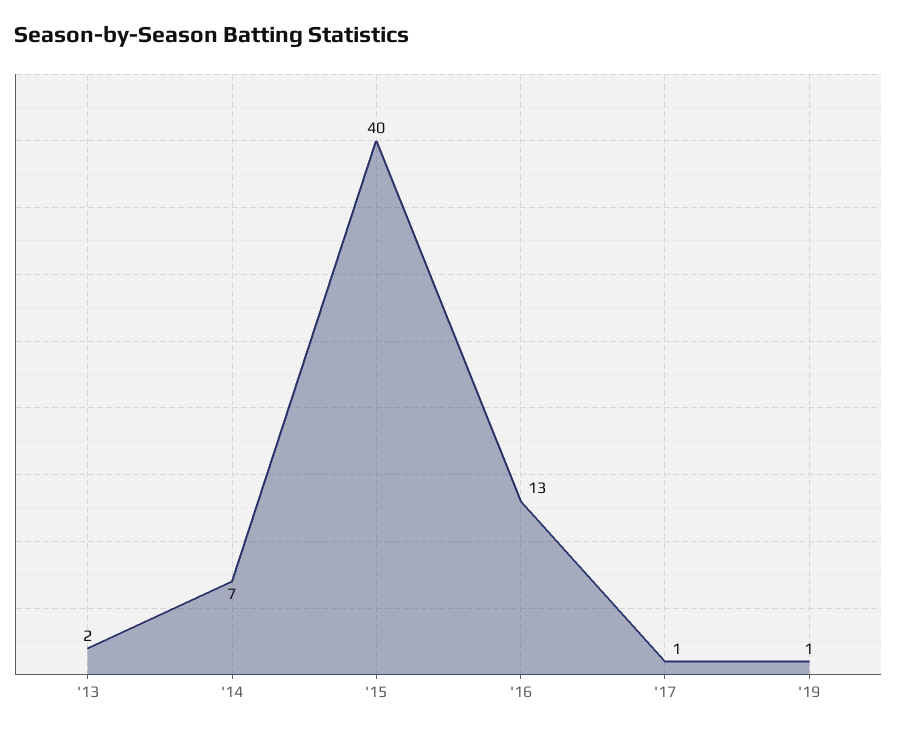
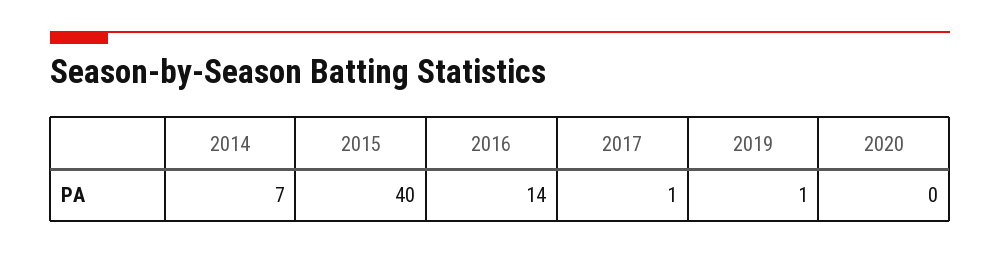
'13: 2 -> none
'16: 13 -> 14
2020: none -> 0

